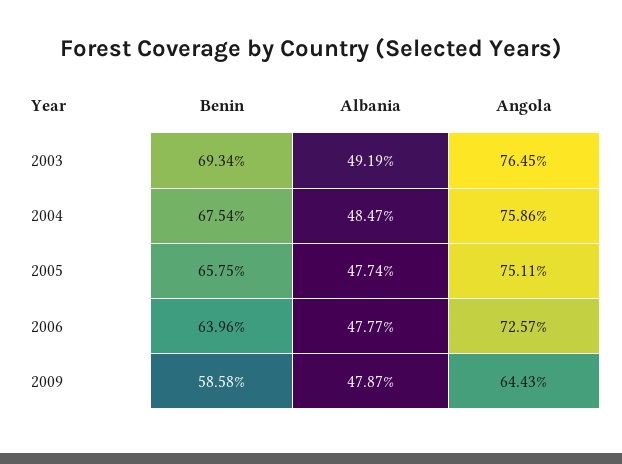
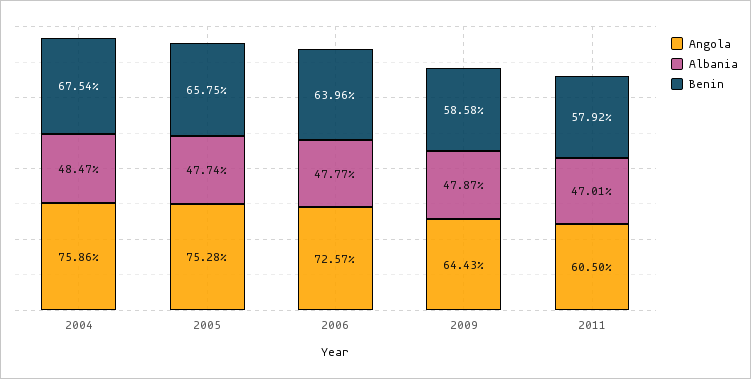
Benin, 2003: 69.34 -> none
Albania, 2003: 49.19 -> none
Angola, 2003: 76.45 -> none
Angola, 2005: 75.11 -> 75.28
Angola, 2011: none -> 60.5
Albania, 2011: none -> 47.01
Benin, 2011: none -> 57.92

